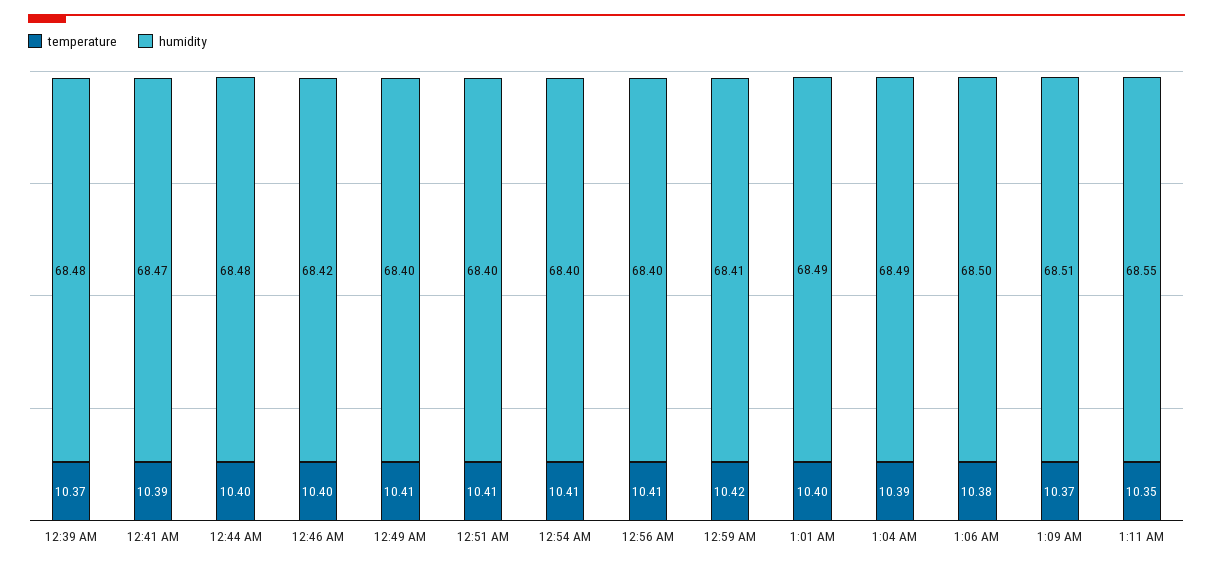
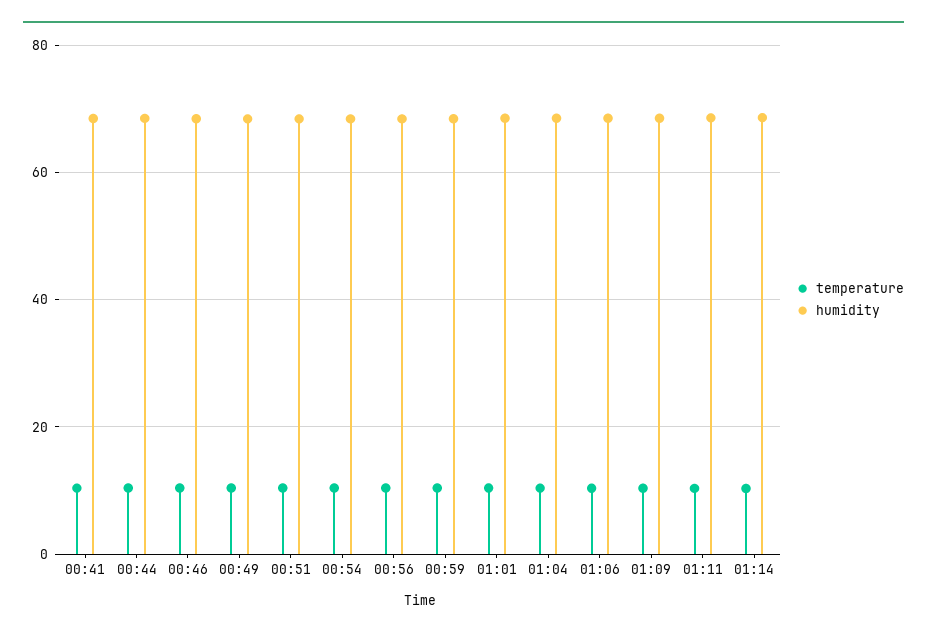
temperature, 12:39 AM: 10.37 -> none
humidity, 12:39 AM: 68.48 -> none
temperature, 01:14: none -> 10
humidity, 01:14: none -> 68

